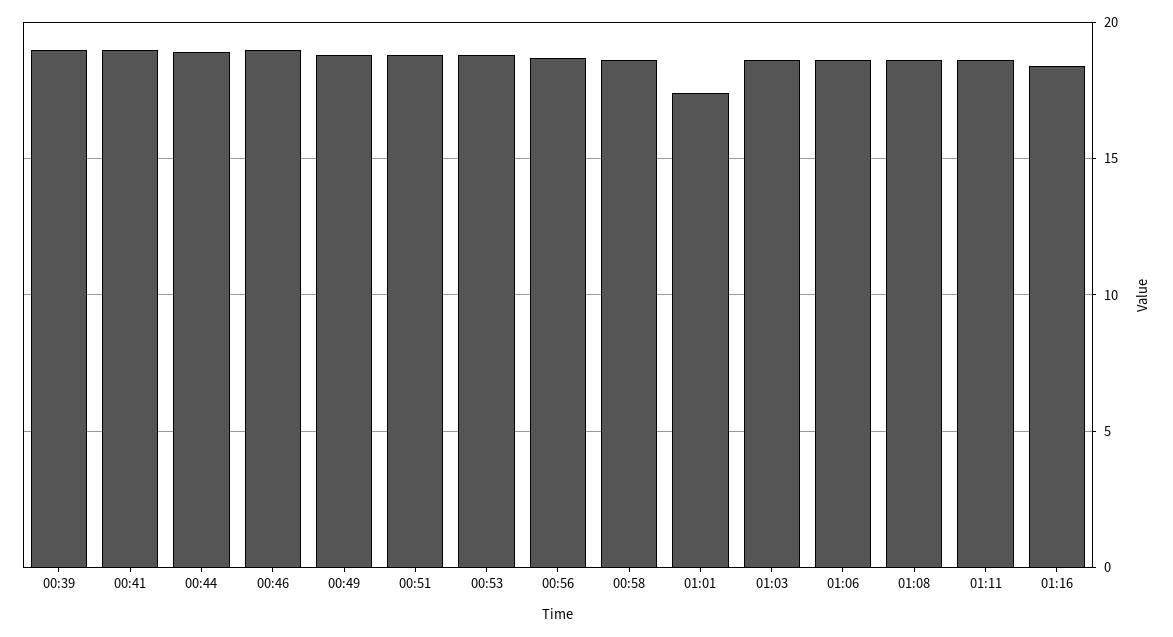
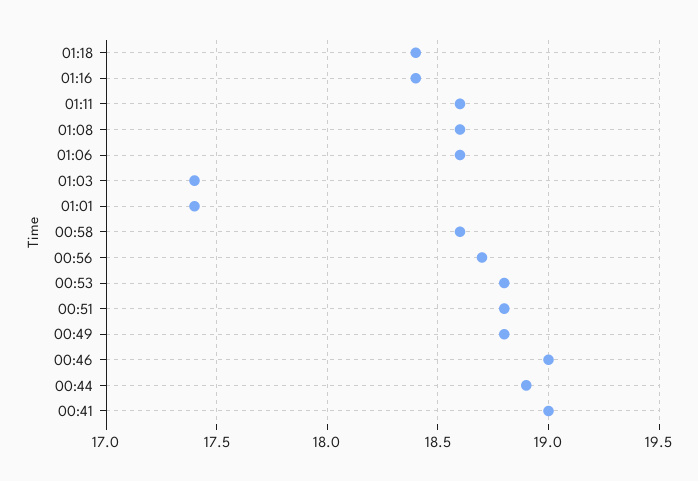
00:39: 19 -> none
01:03: 18.5 -> 17.4
01:18: none -> 18.4

